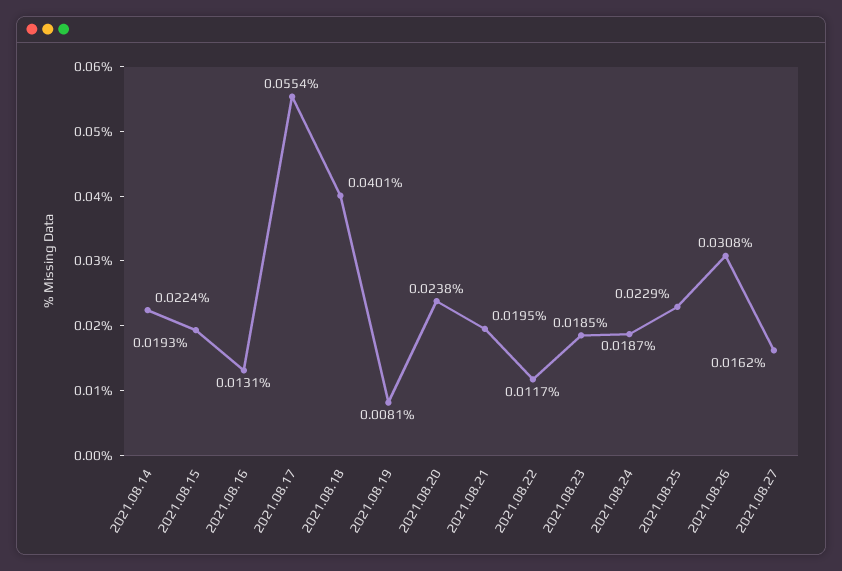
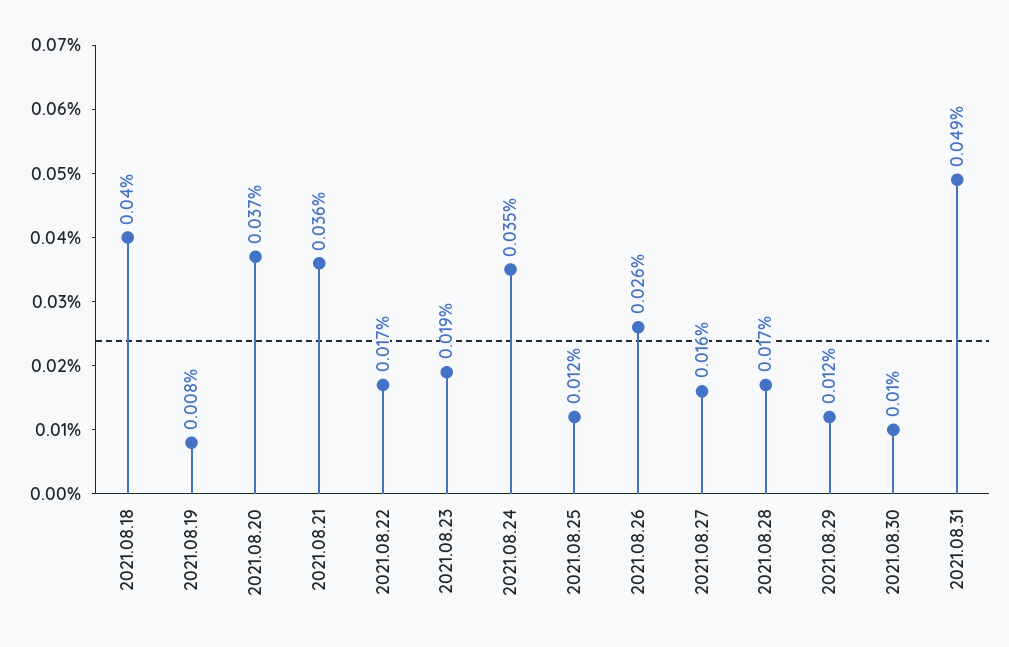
2021.08.14: 0.0224 -> none
2021.08.15: 0.0193 -> none
2021.08.16: 0.0131 -> none
2021.08.17: 0.0554 -> none
2021.08.20: 0.0238 -> 0.037
2021.08.21: 0.0195 -> 0.036
2021.08.22: 0.0117 -> 0.017
2021.08.24: 0.0187 -> 0.035
2021.08.25: 0.0229 -> 0.012
2021.08.26: 0.0308 -> 0.026
2021.08.28: none -> 0.017
2021.08.29: none -> 0.012
2021.08.30: none -> 0.01
2021.08.31: none -> 0.049

